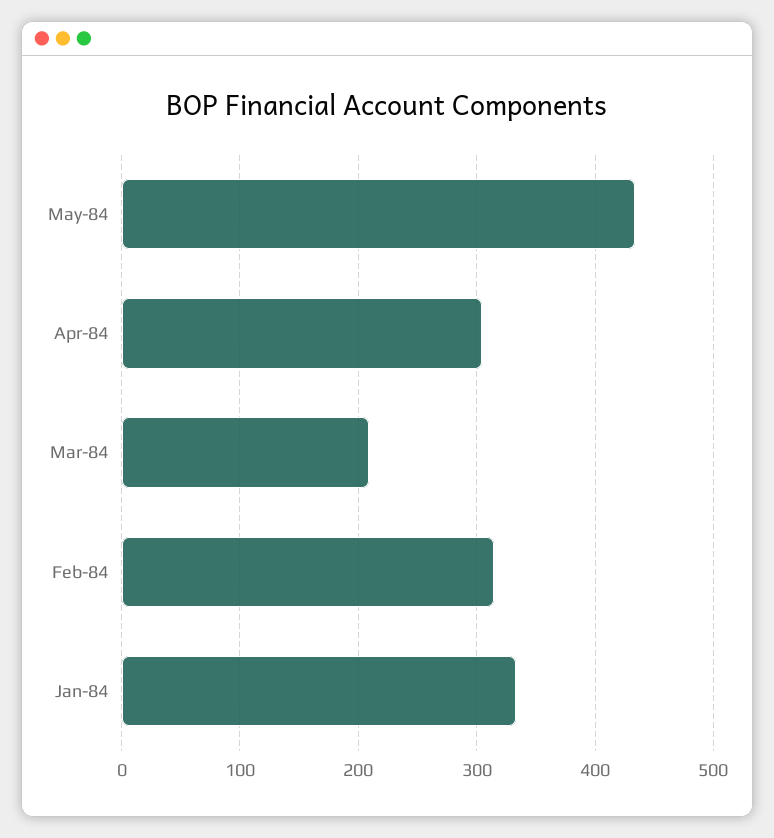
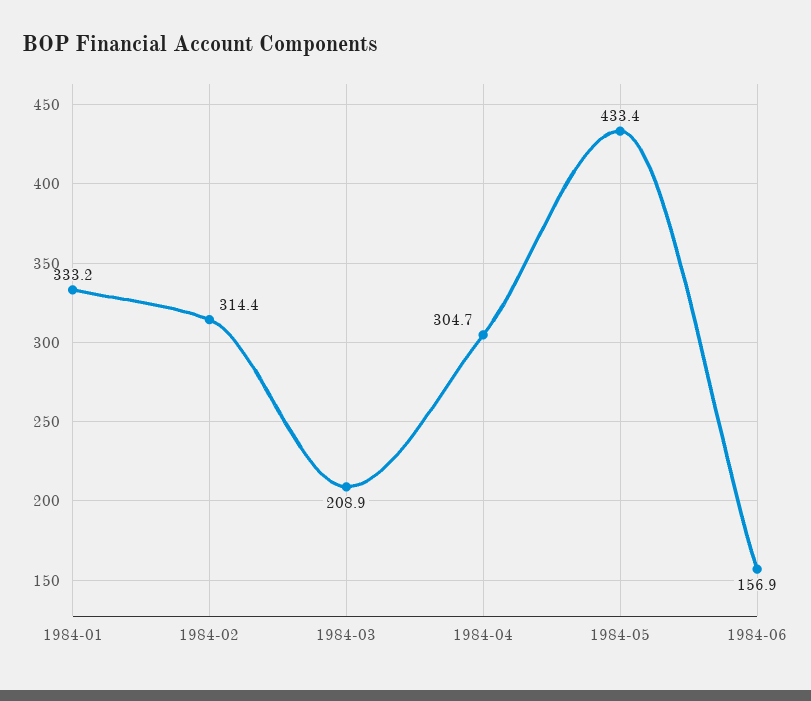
1984-06: none -> 156.9

